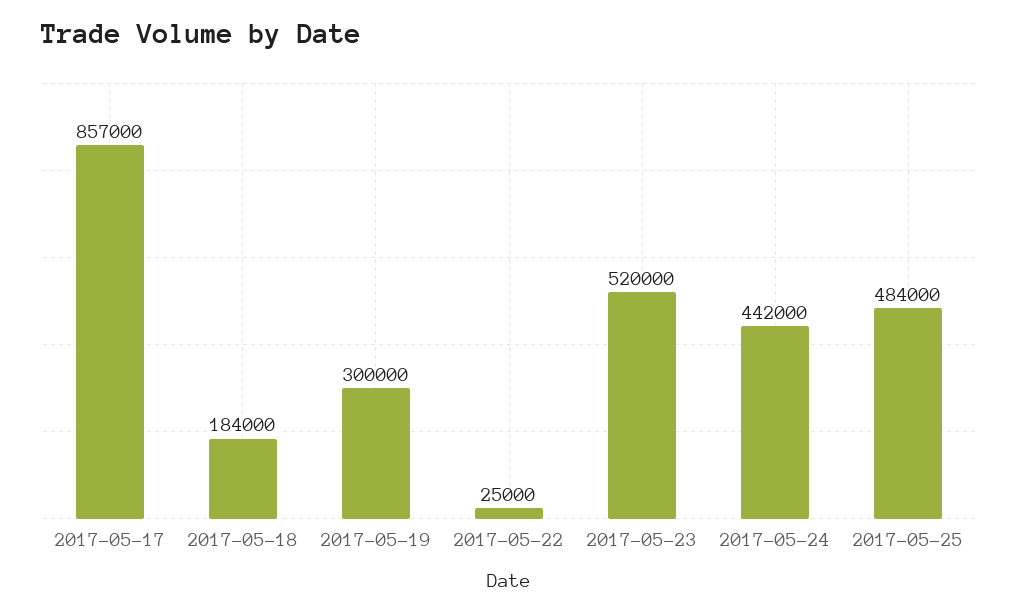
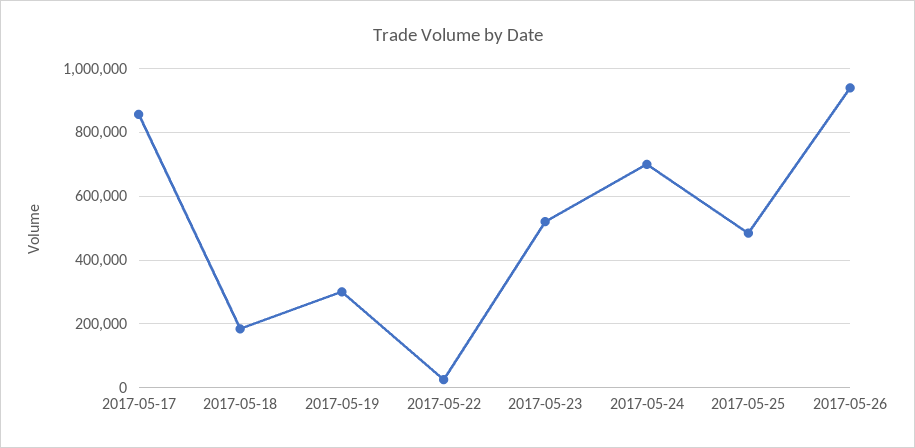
2017-05-24: 442000 -> 700000
2017-05-26: none -> 940000

